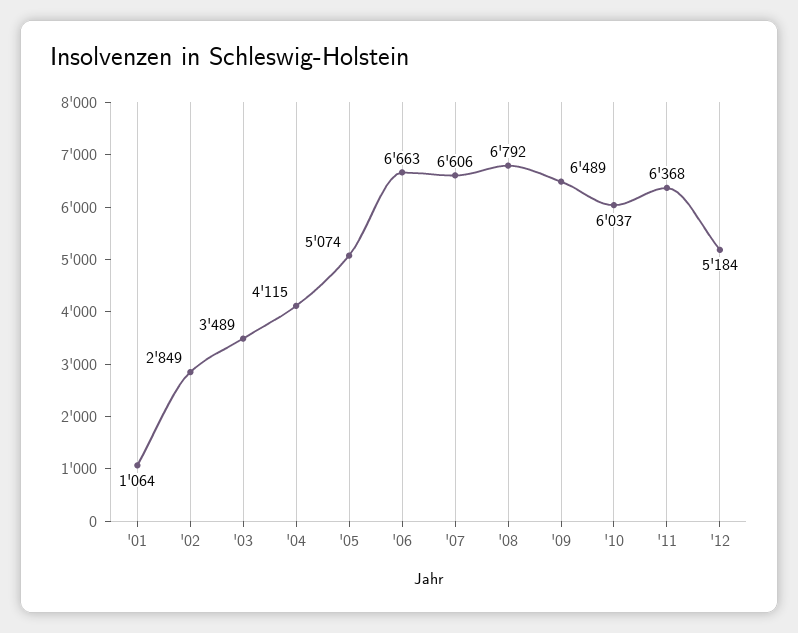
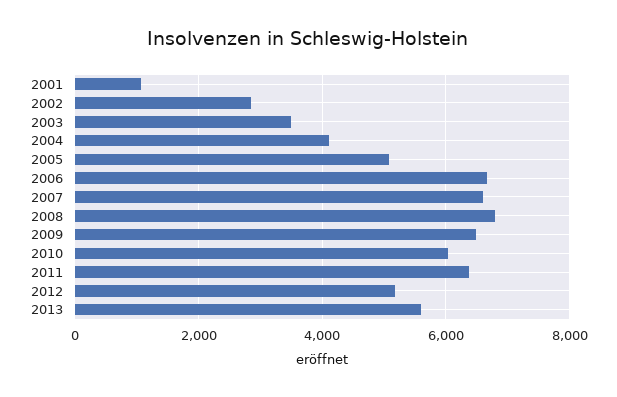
2013: none -> 5600

